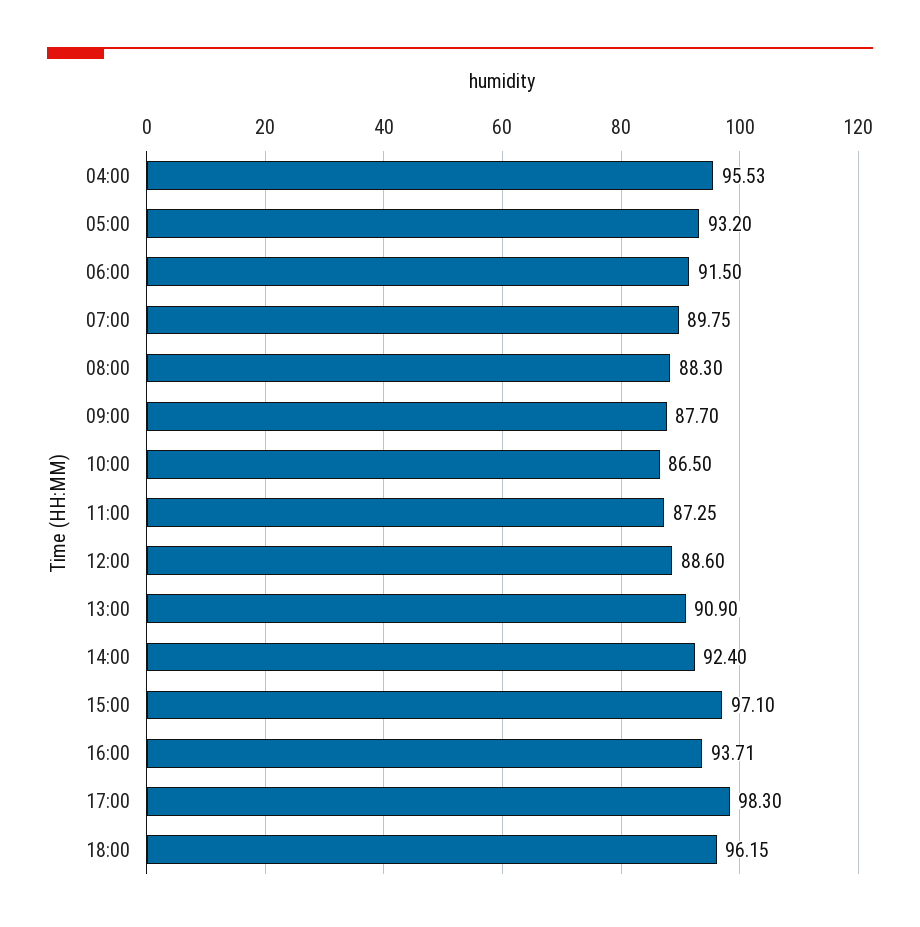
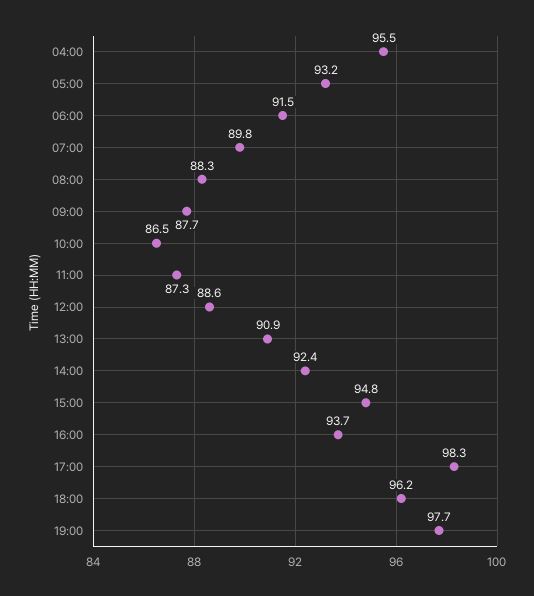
15:00: 97.1 -> 94.8
19:00: none -> 97.7

